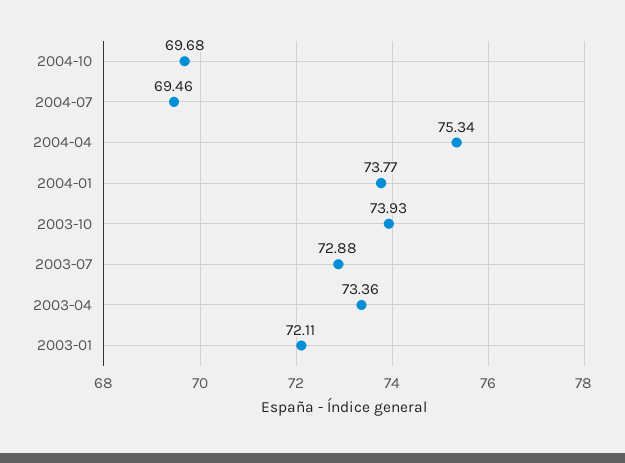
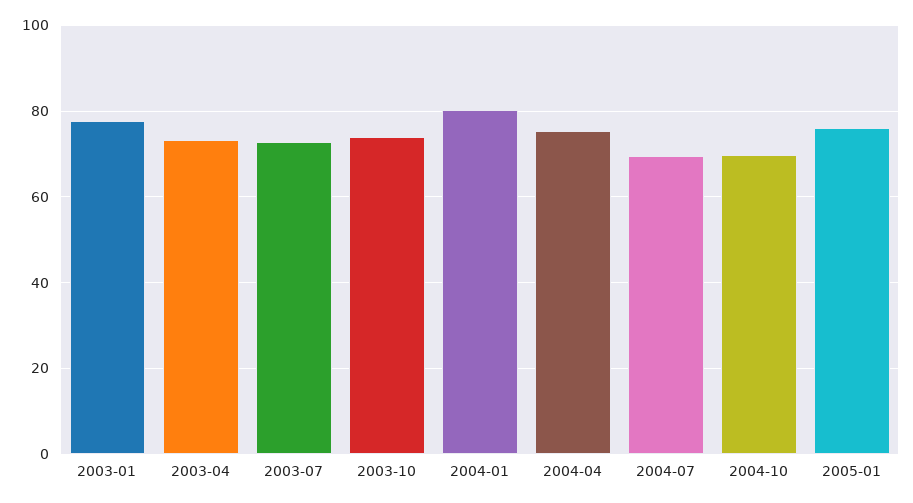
2004-01: 73.77 -> 80
2003-01: 72.11 -> 78
2005-01: none -> 76

